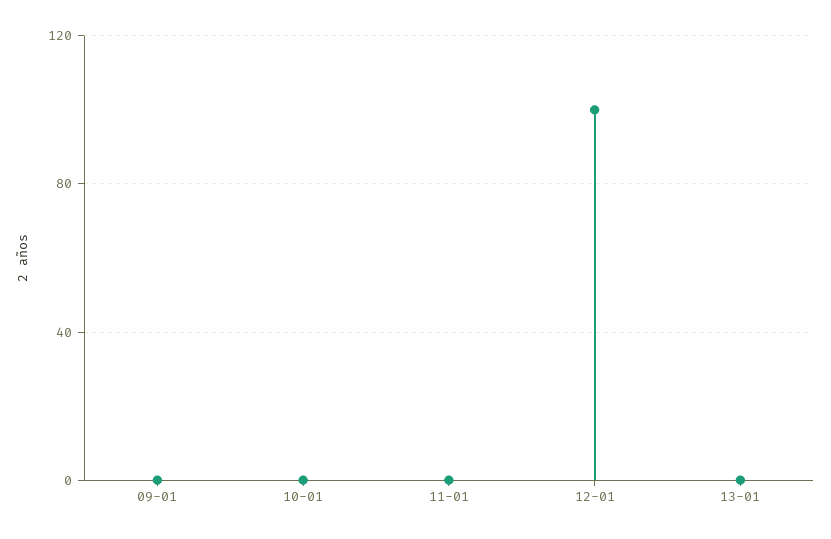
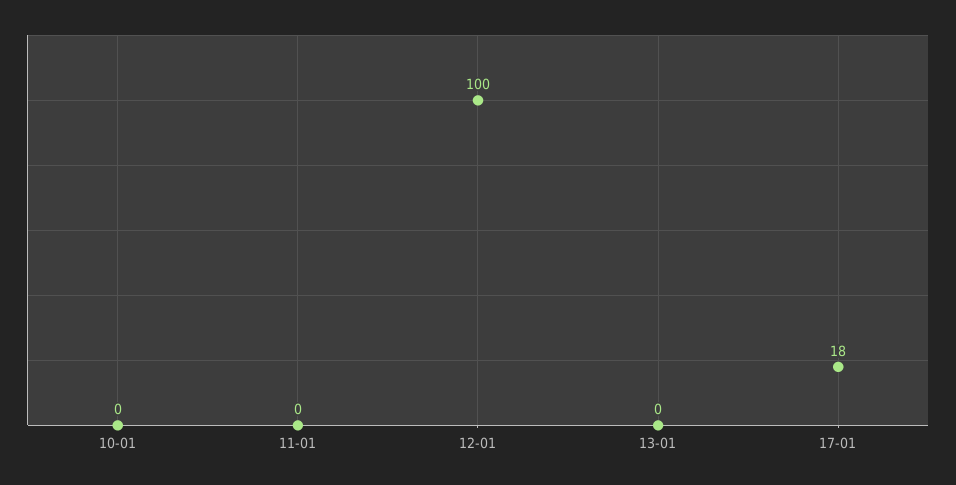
09-01: 0 -> none
17-01: none -> 18

